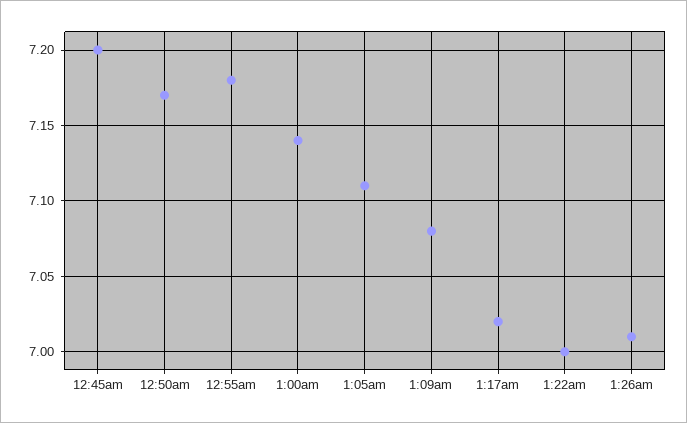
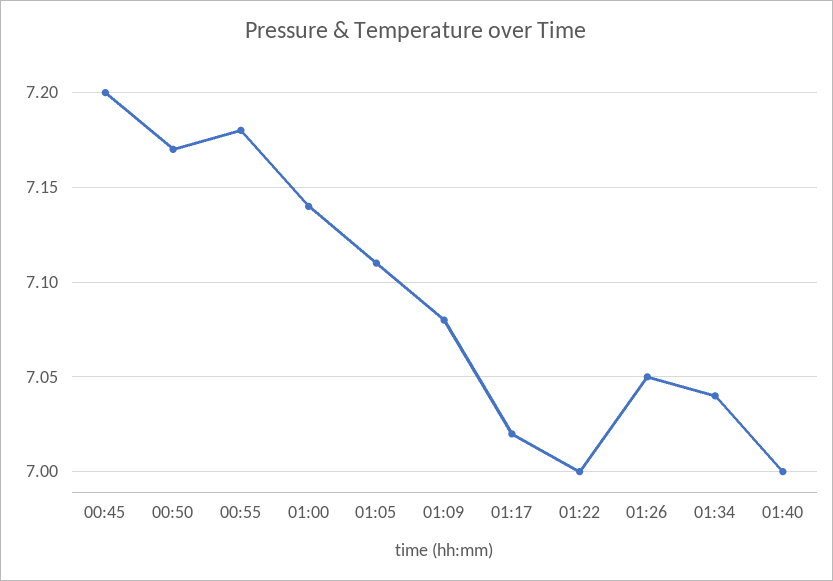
1:26am: 7.01 -> 7.05
01:34: none -> 7.04
01:40: none -> 7

